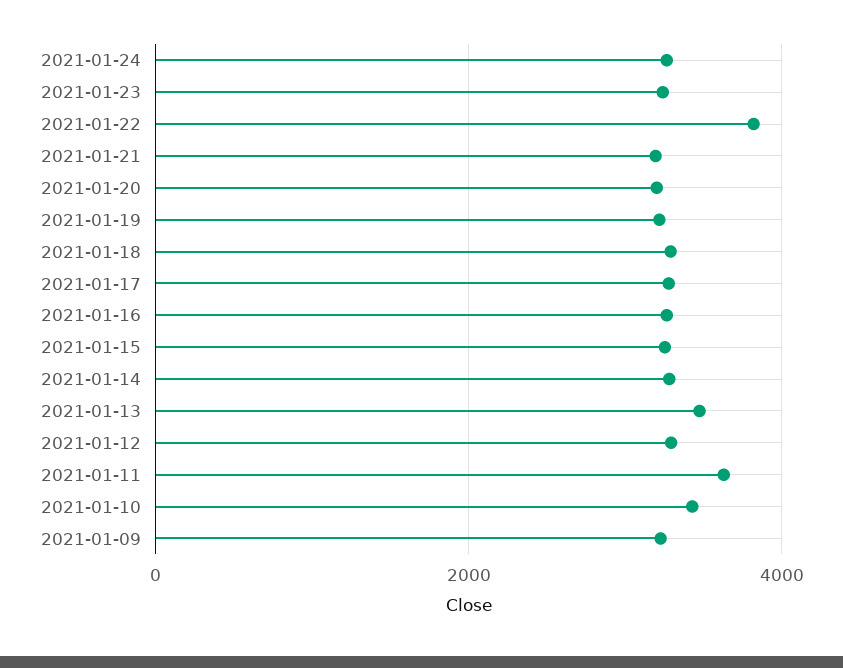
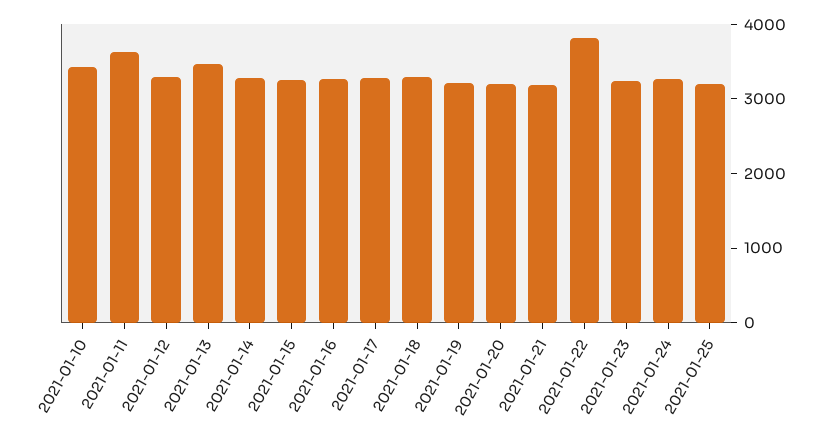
2021-01-09: 3200 -> none
2021-01-25: none -> 3200

